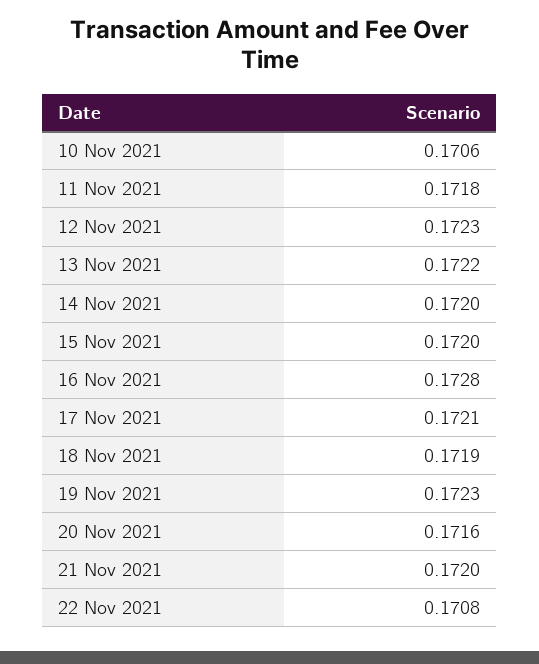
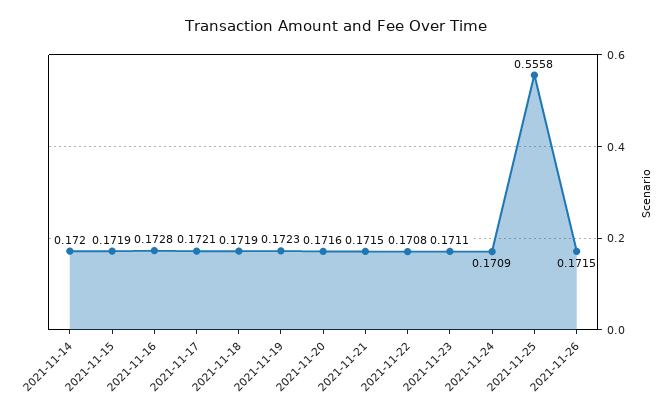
10 Nov 2021: 0.1706 -> none
11 Nov 2021: 0.1718 -> none
12 Nov 2021: 0.1723 -> none
13 Nov 2021: 0.1722 -> none
15 Nov 2021: 0.172 -> 0.1719
21 Nov 2021: 0.172 -> 0.1715
2021-11-23: none -> 0.1711
2021-11-24: none -> 0.1709
2021-11-25: none -> 0.5558
2021-11-26: none -> 0.1715

